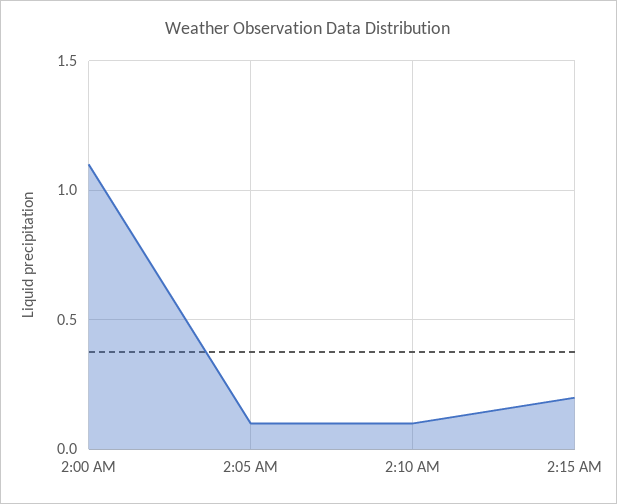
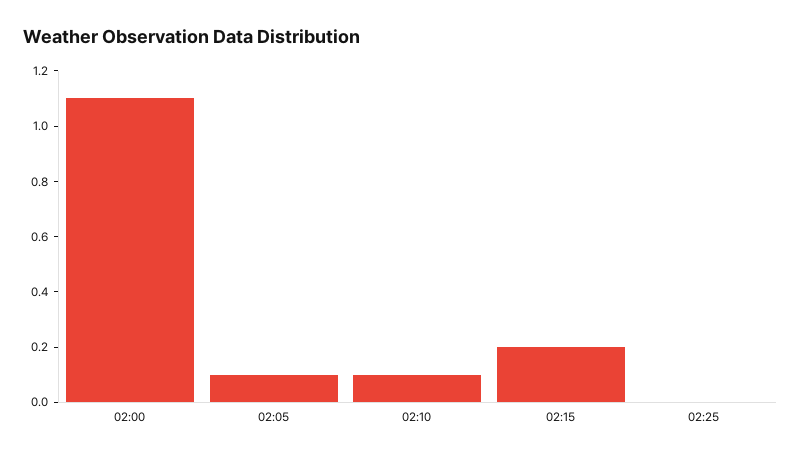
02:25: none -> 0

